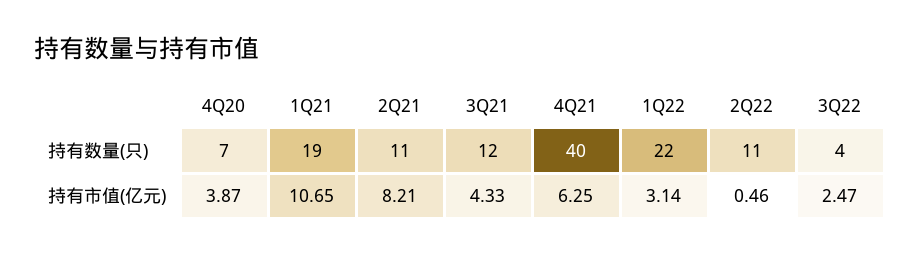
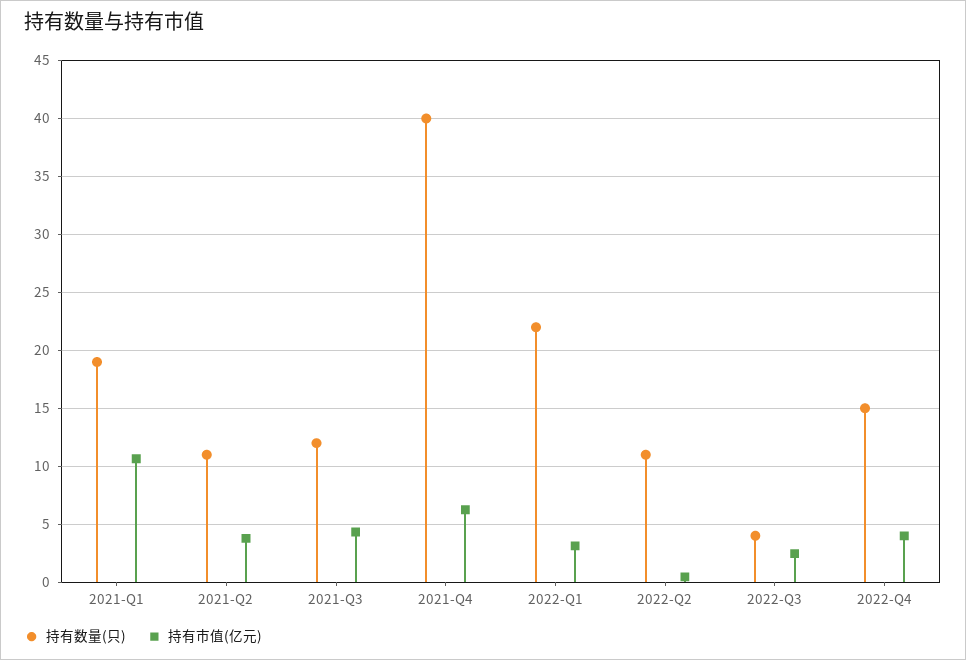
持有数量(只), 4Q20: 7 -> none
持有市值(亿元), 4Q20: 3.87 -> none
持有市值(亿元), 2Q21: 8.21 -> 4
持有数量(只), 2022-Q4: none -> 15
持有市值(亿元), 2022-Q4: none -> 4

